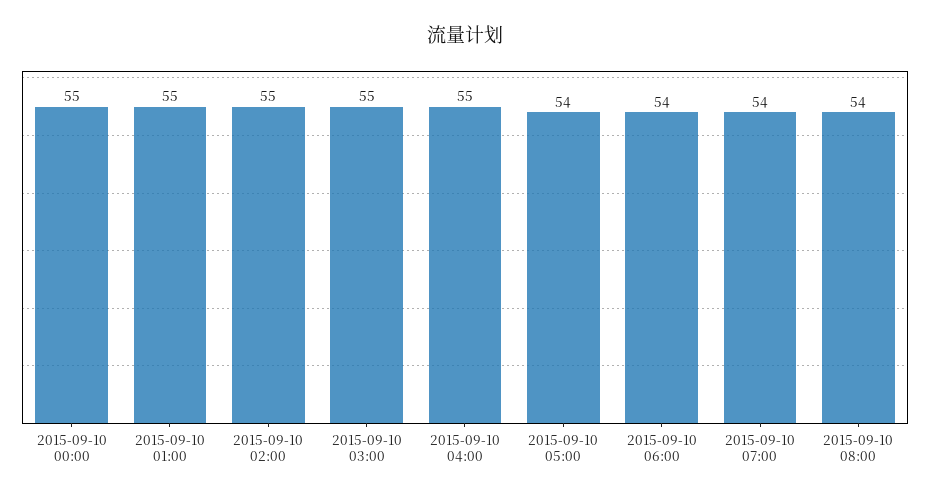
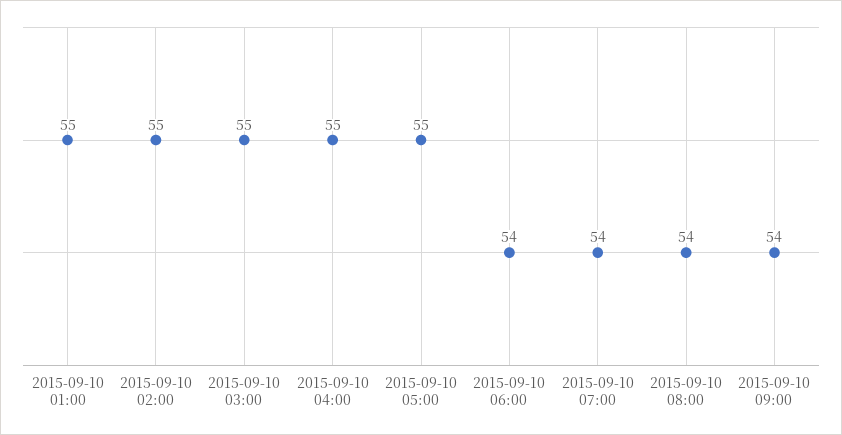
2015-09-10 00:00: 55 -> none
2015-09-10 05:00: 54 -> 55
2015-09-10 09:00: none -> 54

